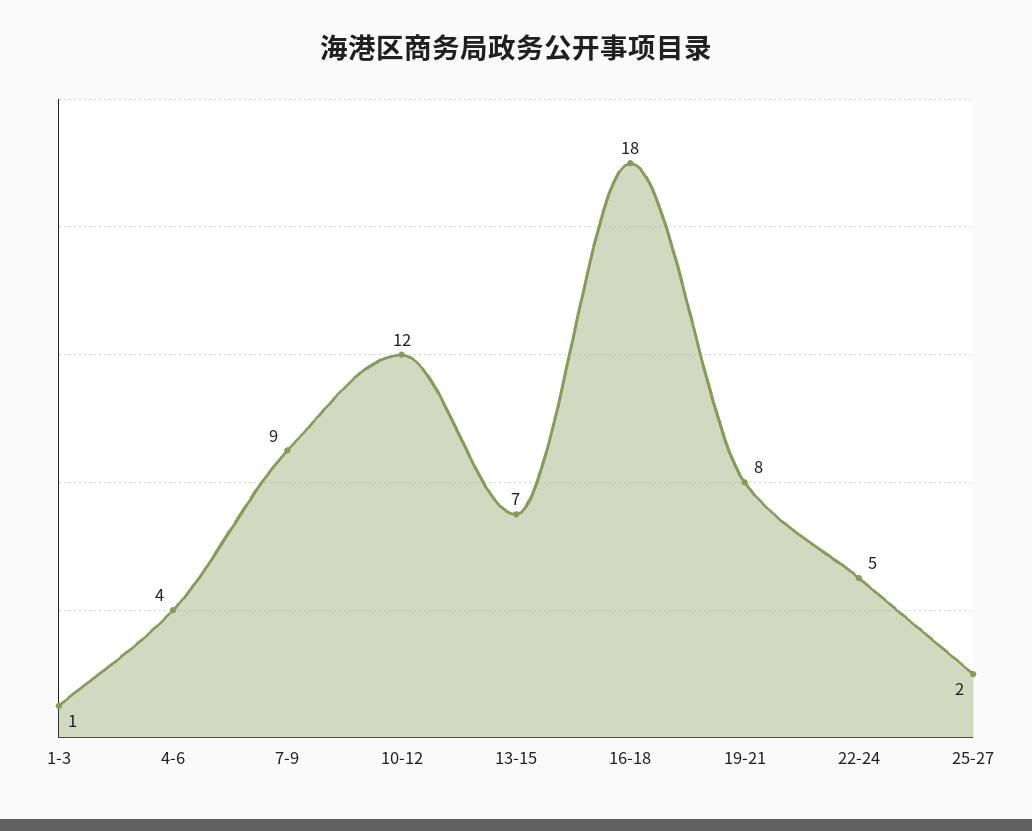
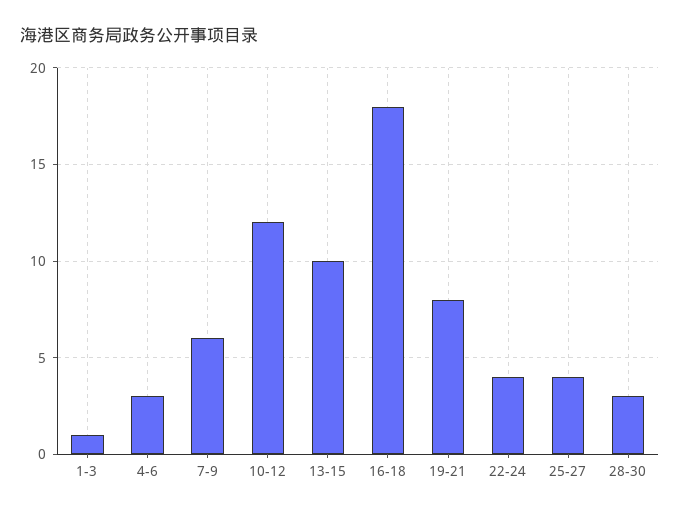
4-6: 4 -> 3
7-9: 9 -> 6
13-15: 7 -> 10
22-24: 5 -> 4
25-27: 2 -> 4
28-30: none -> 3

